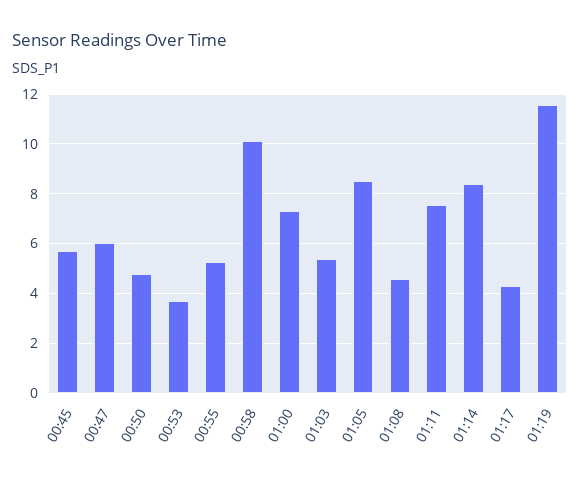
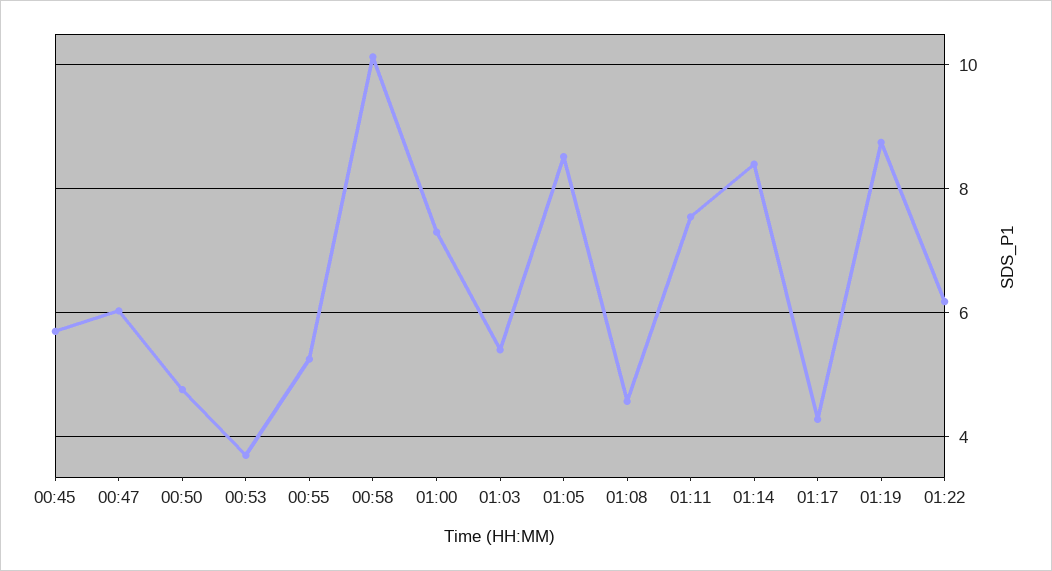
01:19: 11.5 -> 8.8
01:22: none -> 6.2

